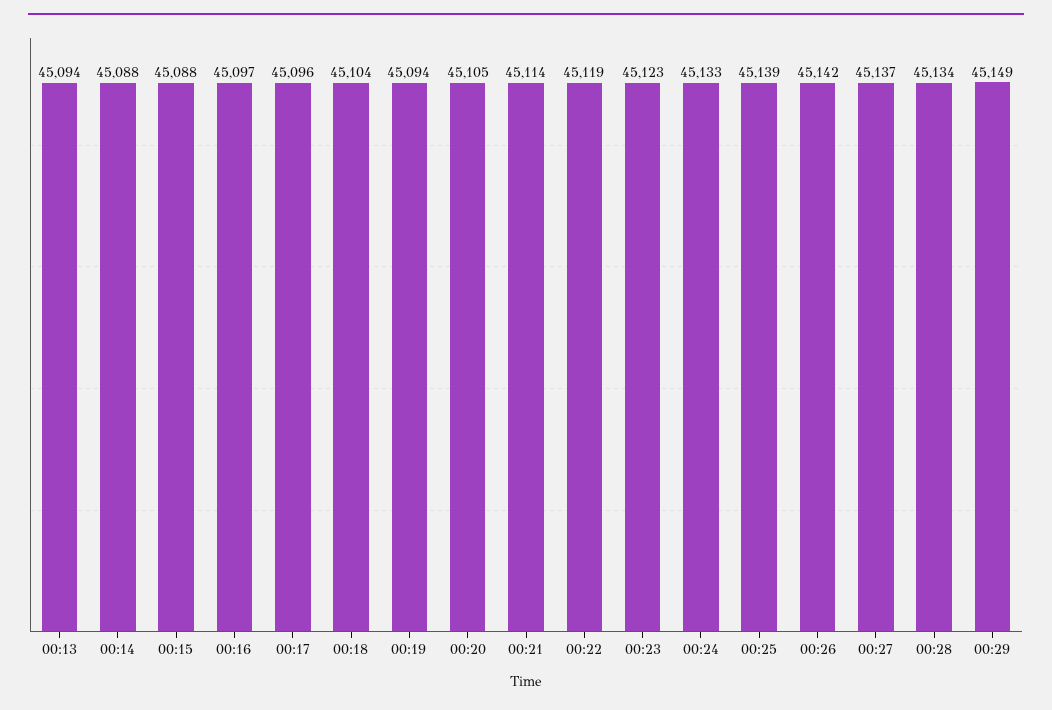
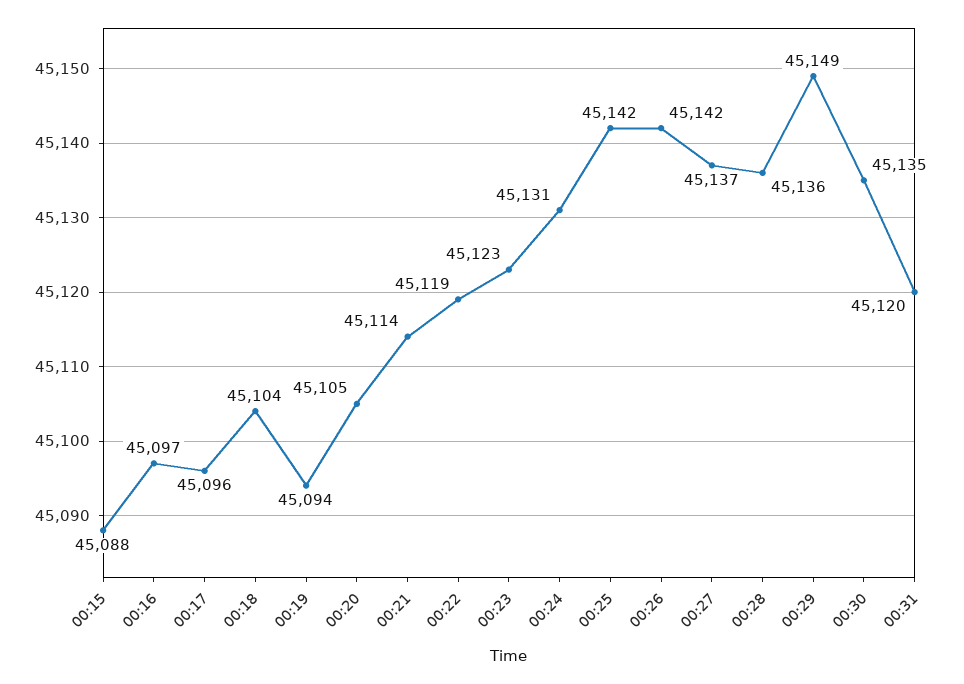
00:13: 45094 -> none
00:14: 45088 -> none
00:24: 45133 -> 45131
00:25: 45139 -> 45142
00:28: 45134 -> 45136
00:30: none -> 45135
00:31: none -> 45120

